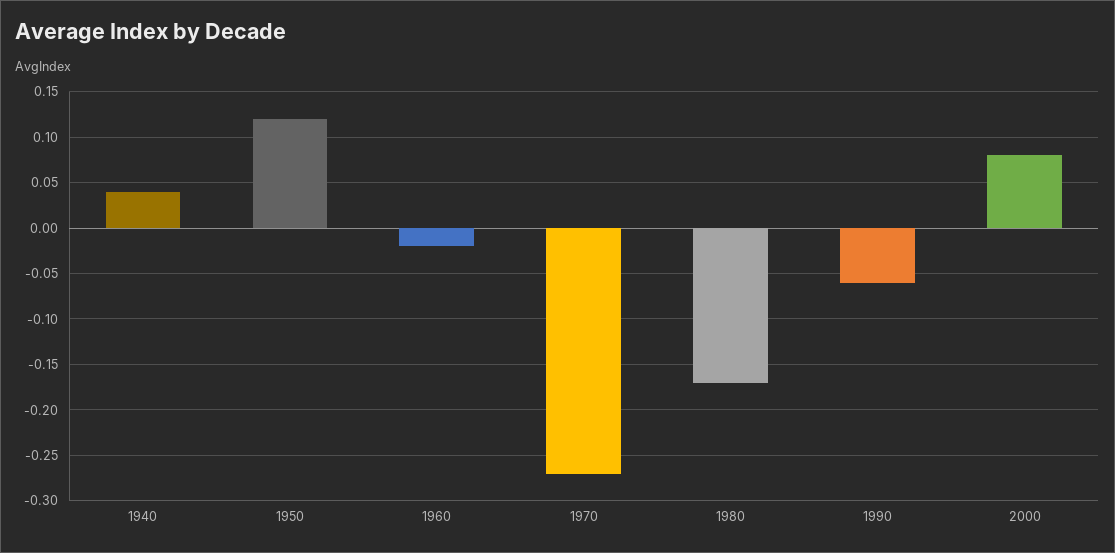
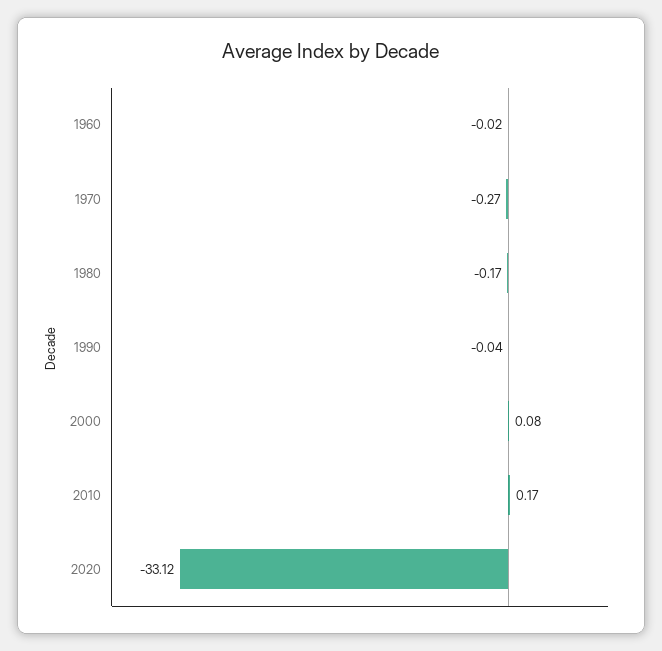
1940: 0.04 -> none
1950: 0.12 -> none
1990: -0.06 -> -0.04
2010: none -> 0.17
2020: none -> -33.12

